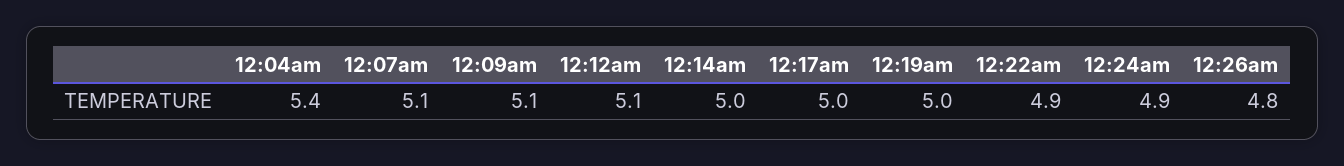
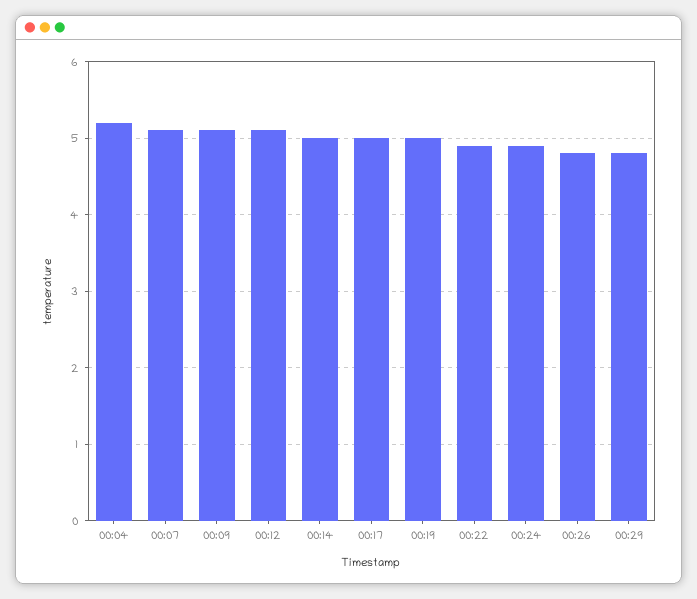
12:04am: 5.4 -> 5.2
00:29: none -> 4.8

